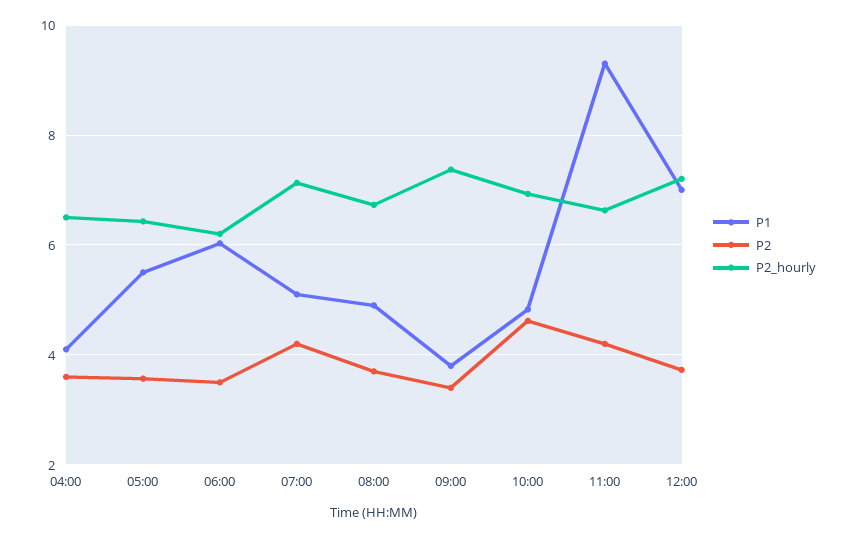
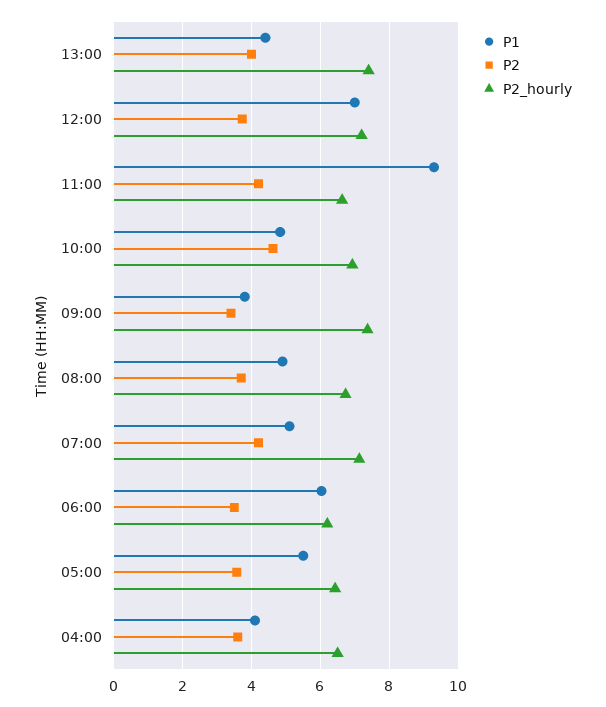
P1, 13:00: none -> 4.4
P2, 13:00: none -> 4
P2_hourly, 13:00: none -> 7.4

